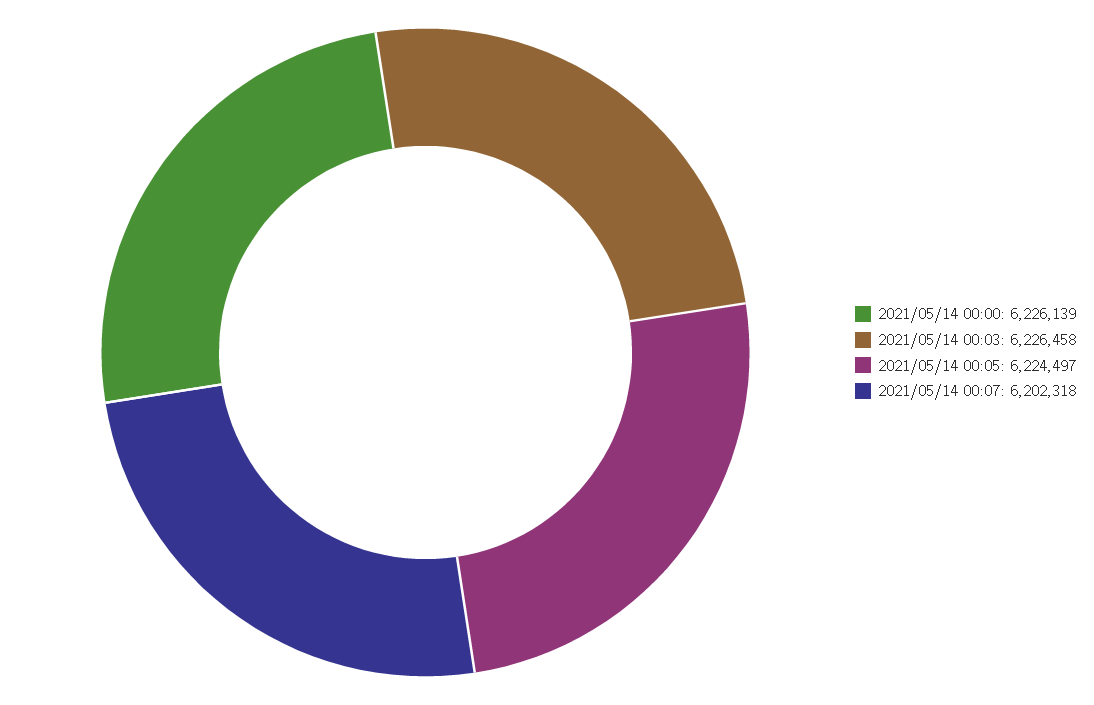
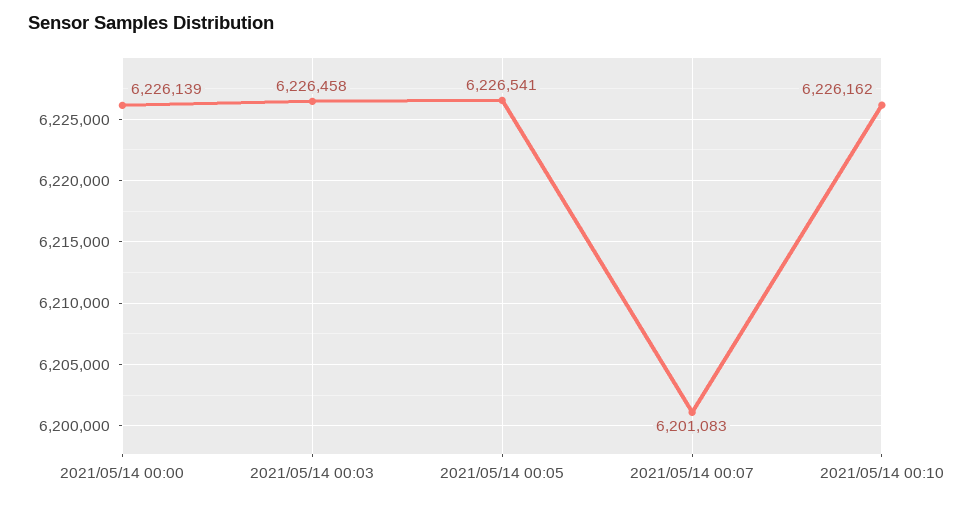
2021/05/14 00:05: 6224497 -> 6226541
2021/05/14 00:07: 6202318 -> 6201083
2021/05/14 00:10: none -> 6226162

